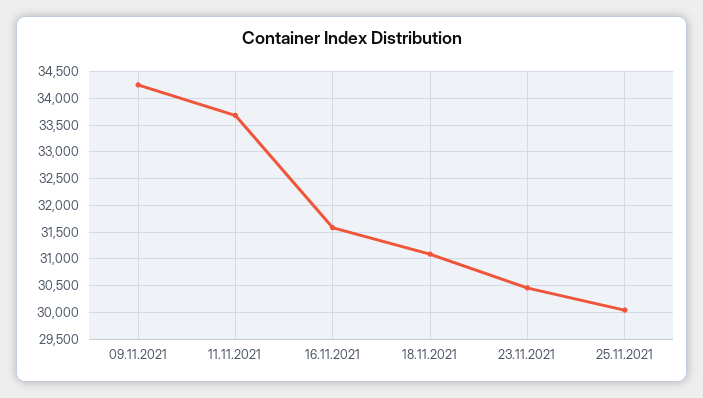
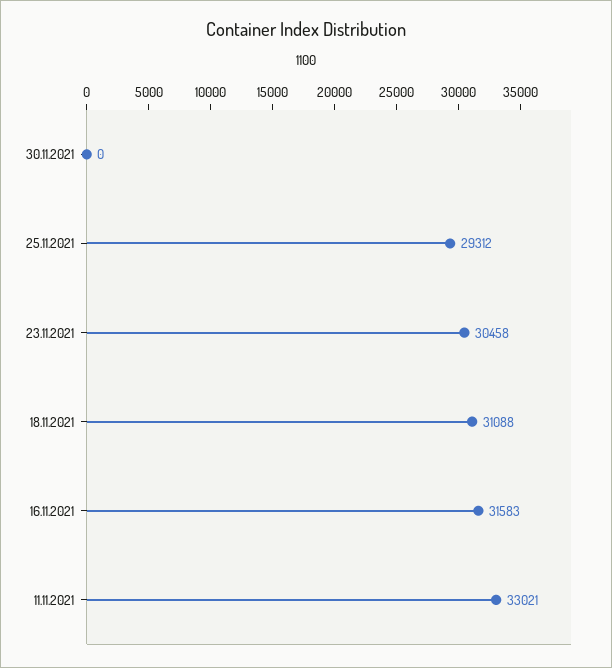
09.11.2021: 34250 -> none
11.11.2021: 33750 -> 33021
25.11.2021: 30000 -> 29312
30.11.2021: none -> 0

